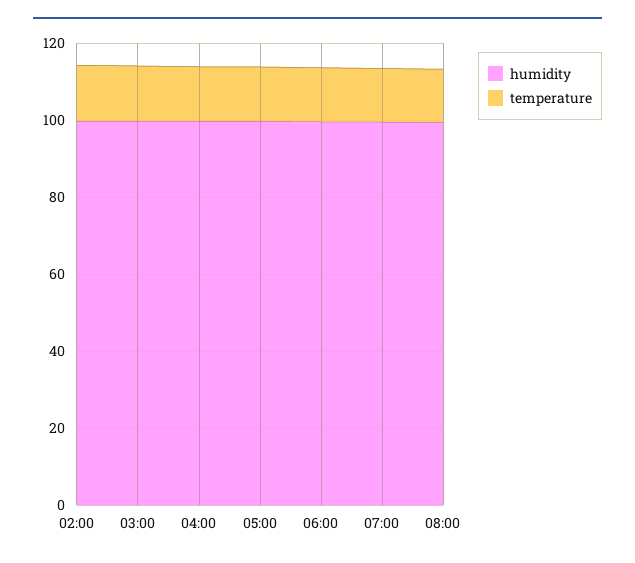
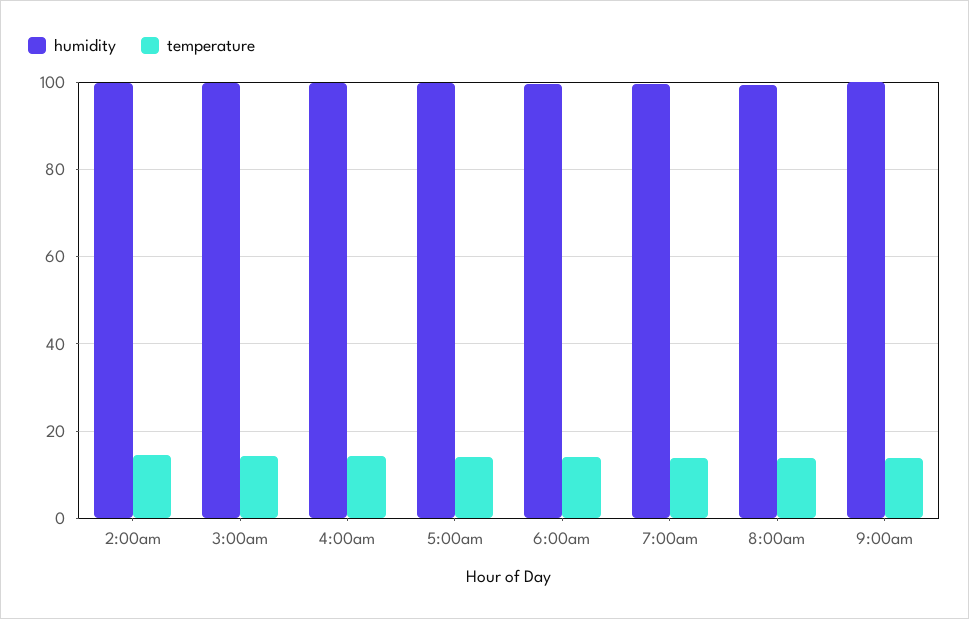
humidity, 9:00am: none -> 100
temperature, 9:00am: none -> 14

